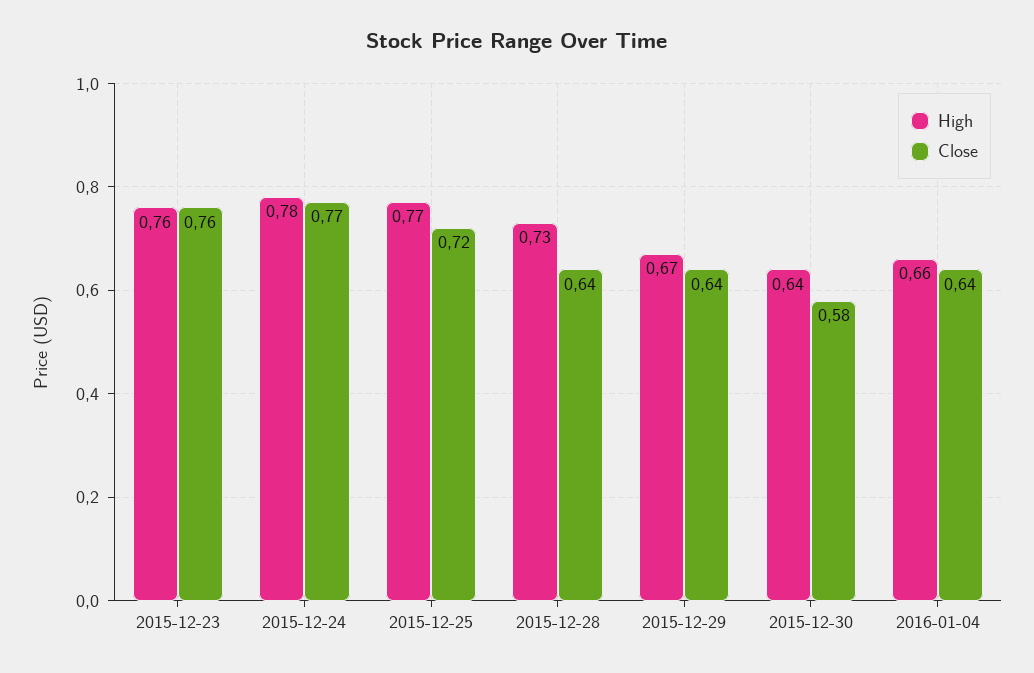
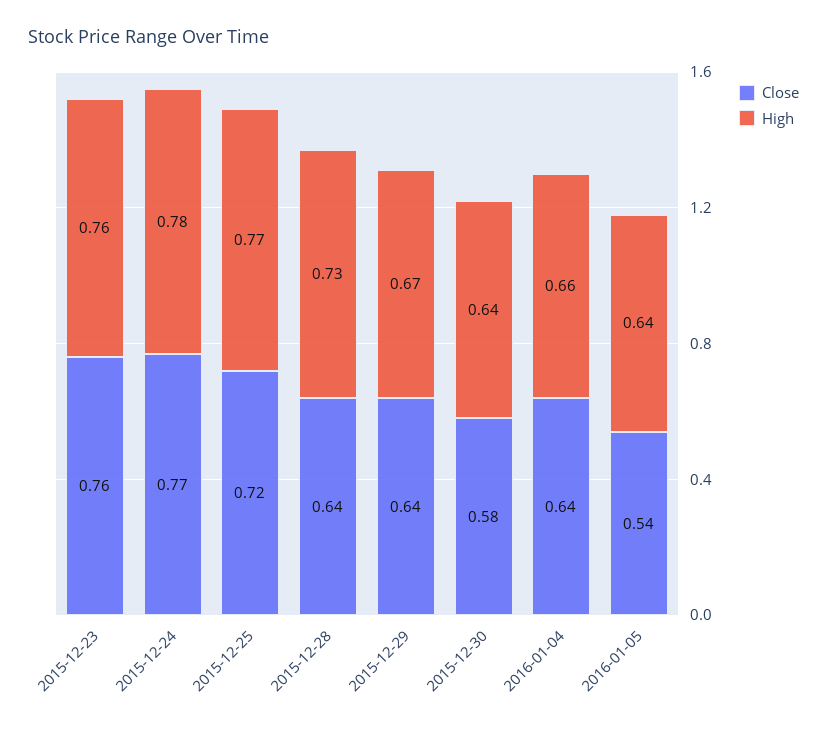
Close, 2016-01-05: none -> 0.54
High, 2016-01-05: none -> 0.64

